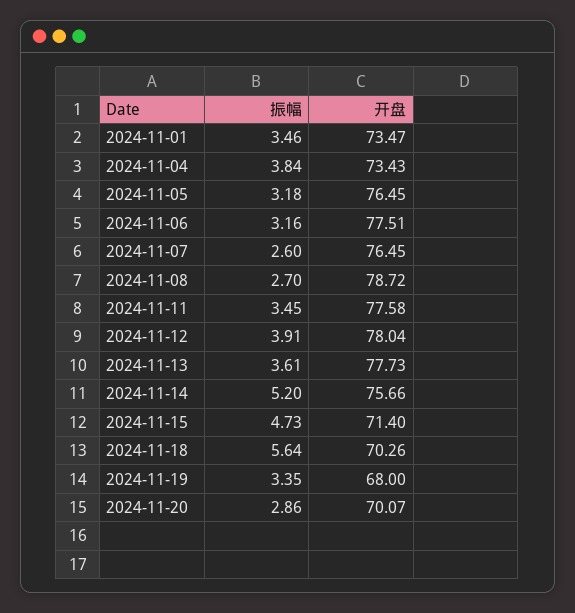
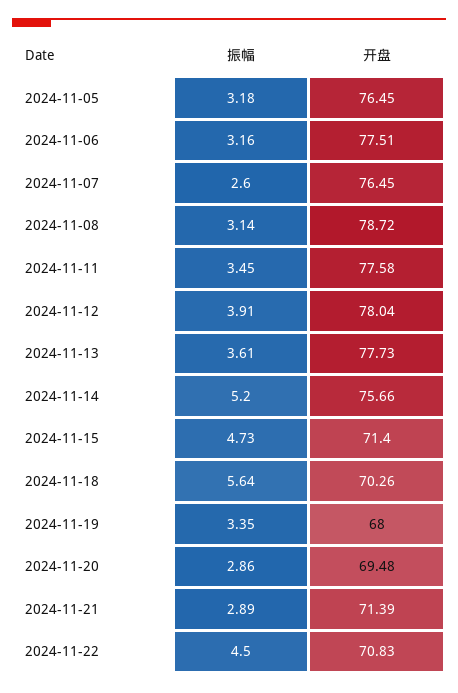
振幅, 2024-11-01: 3.46 -> none
开盘, 2024-11-01: 73.47 -> none
振幅, 2024-11-04: 3.84 -> none
开盘, 2024-11-04: 73.43 -> none
振幅, 2024-11-08: 2.7 -> 3.14
开盘, 2024-11-20: 70.07 -> 69.48
振幅, 2024-11-21: none -> 2.89
开盘, 2024-11-21: none -> 71.39
振幅, 2024-11-22: none -> 4.5
开盘, 2024-11-22: none -> 70.83

